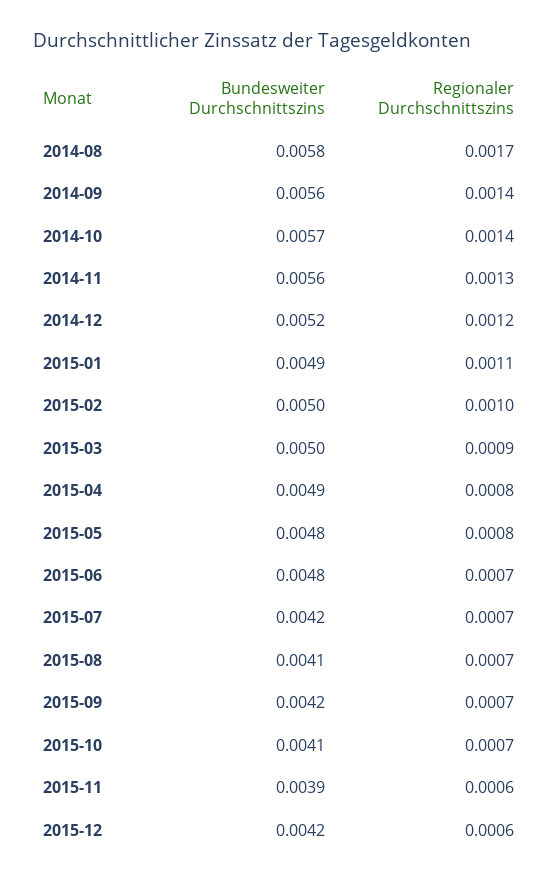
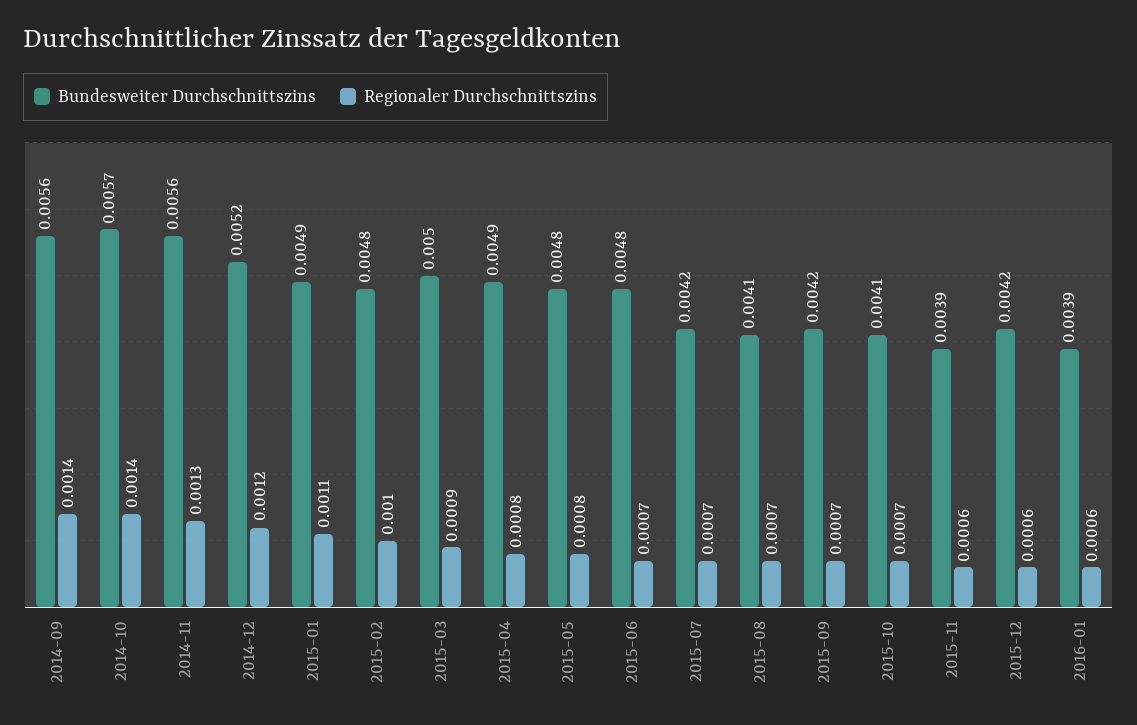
Bundesweiter Durchschnittszins, 2014-08: 0.0058 -> none
Regionaler Durchschnittszins, 2014-08: 0.0017 -> none
Bundesweiter Durchschnittszins, 2015-02: 0.005 -> 0.0048
Bundesweiter Durchschnittszins, 2016-01: none -> 0.0039
Regionaler Durchschnittszins, 2016-01: none -> 0.0006

